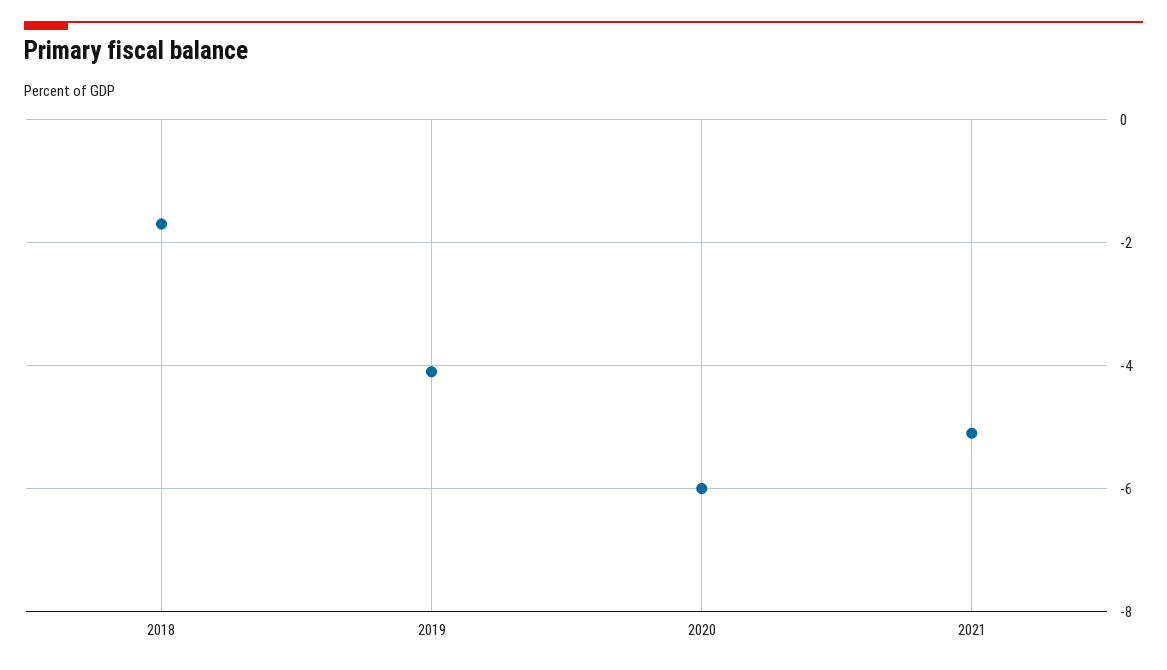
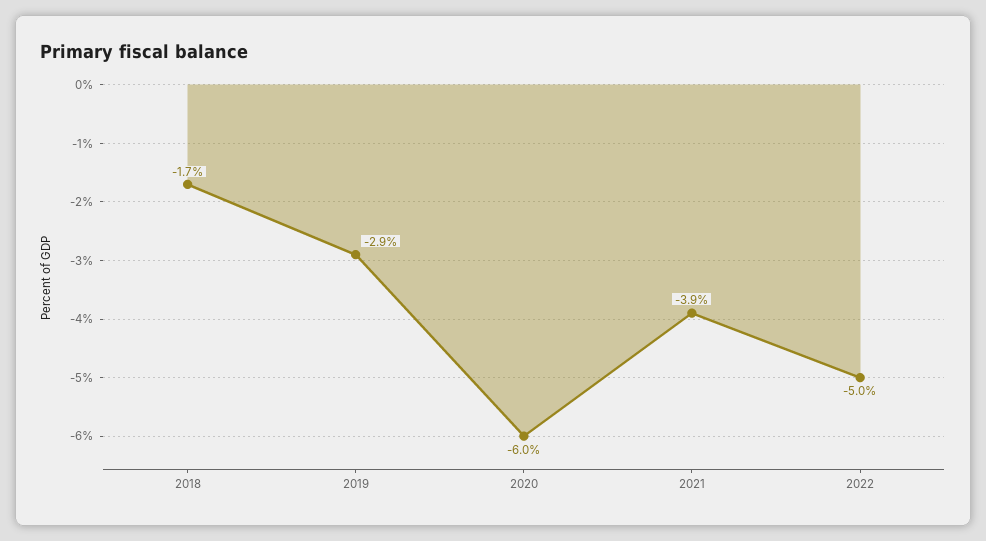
2019: -4 -> -2.9
2021: -5 -> -3.9
2022: none -> -5

